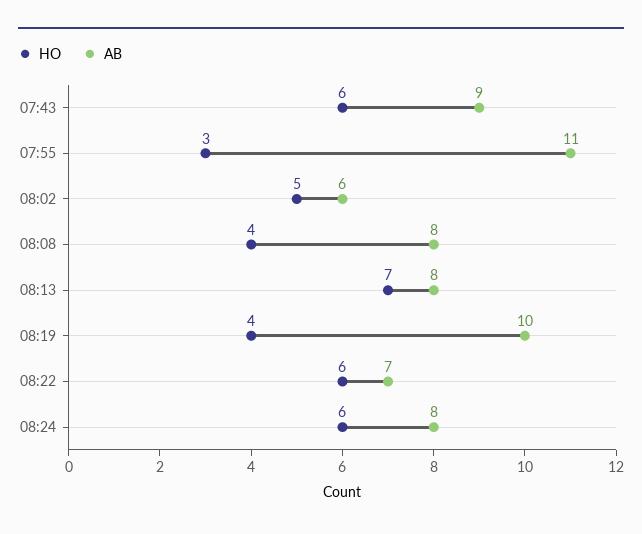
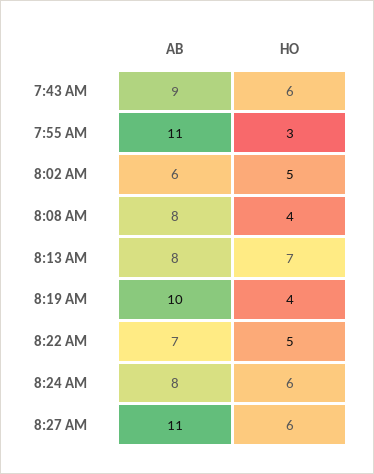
HO, 08:22: 6 -> 5
AB, 8:27 AM: none -> 11
HO, 8:27 AM: none -> 6

